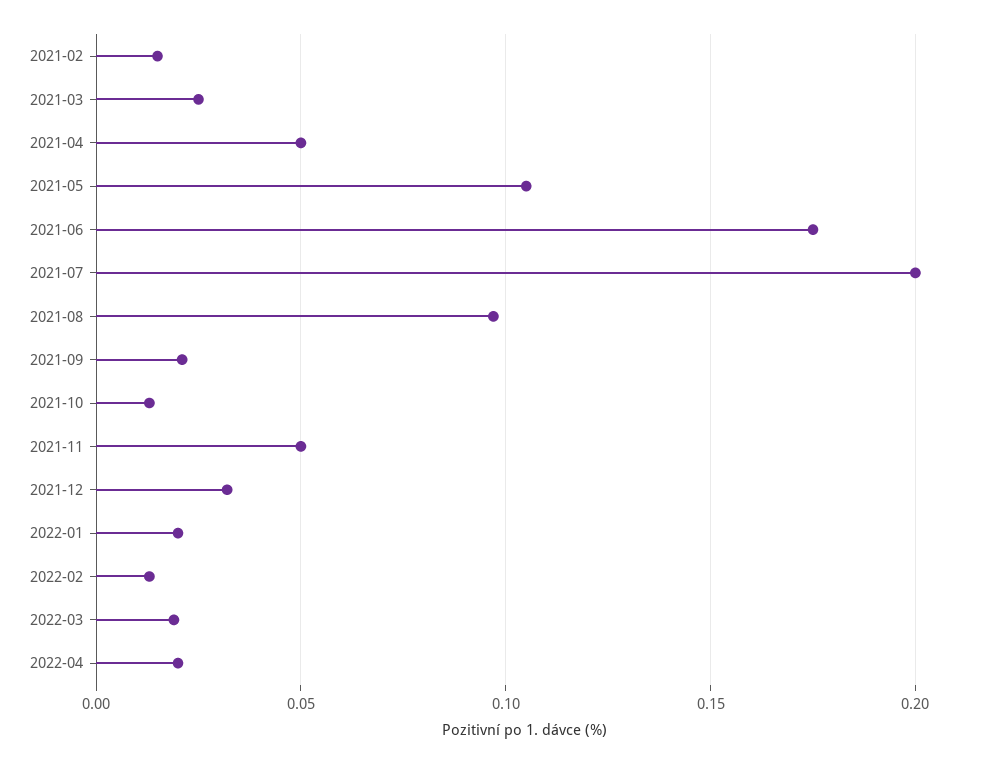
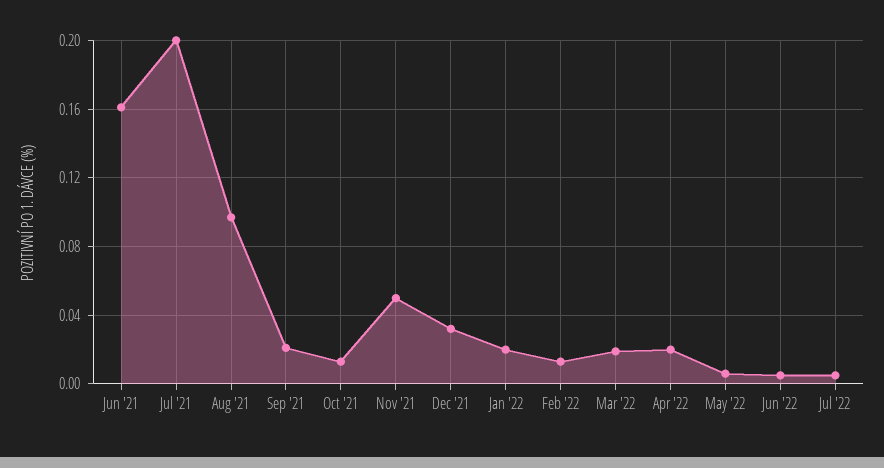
2021-02: 0.015 -> none
2021-03: 0.025 -> none
2021-04: 0.05 -> none
2021-05: 0.105 -> none
2021-06: 0.175 -> 0.16
May '22: none -> 0.005
Jun '22: none -> 0.005
Jul '22: none -> 0.005

